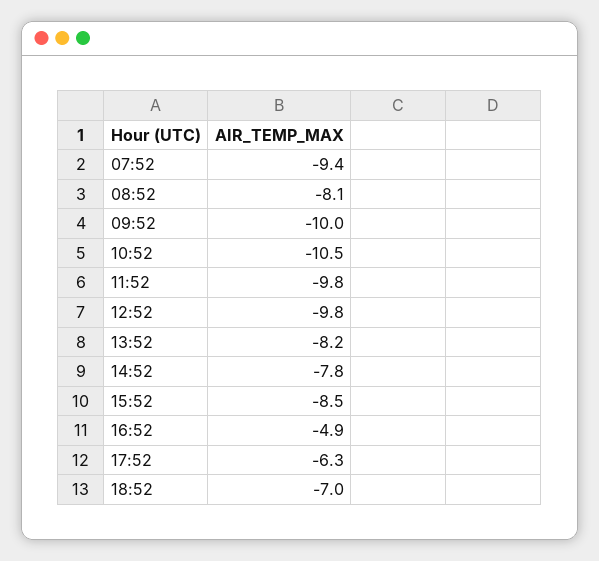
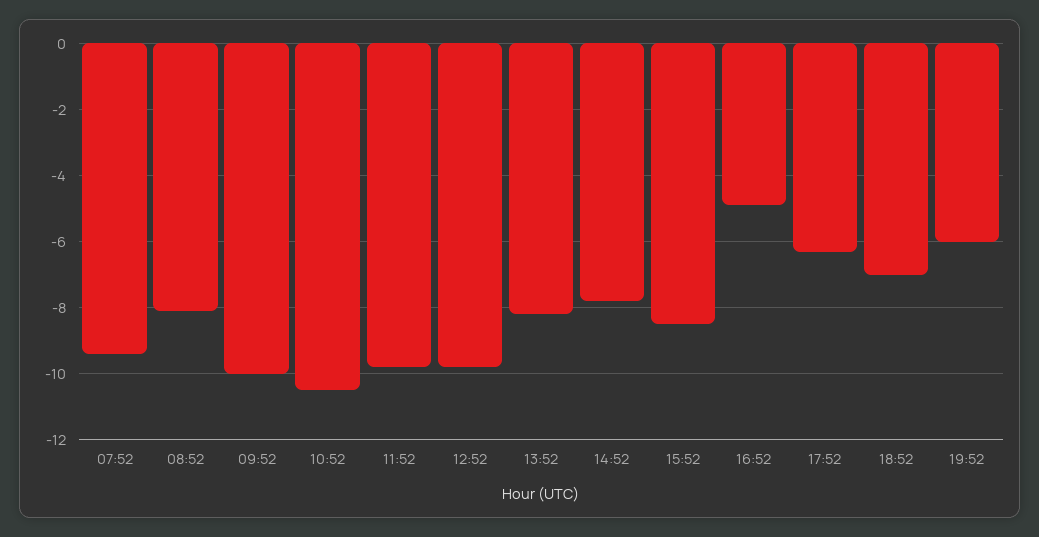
19:52: none -> -6

